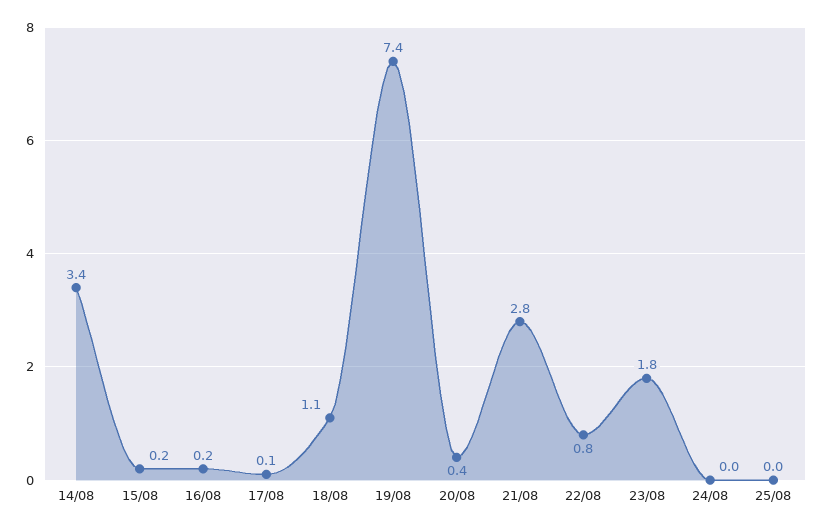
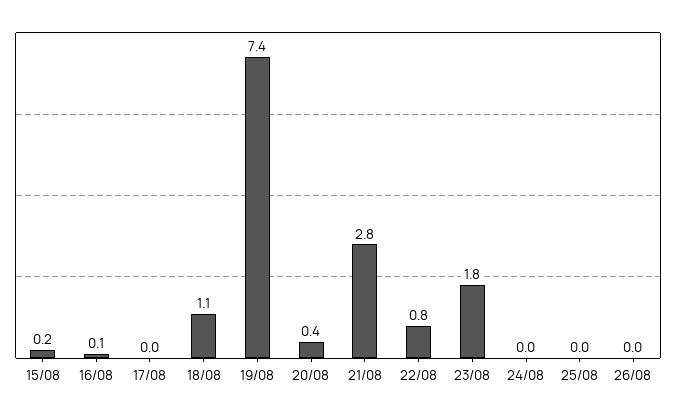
14/08: 3.4 -> none
16/08: 0.2 -> 0.1
17/08: 0.1 -> 0
26/08: none -> 0

